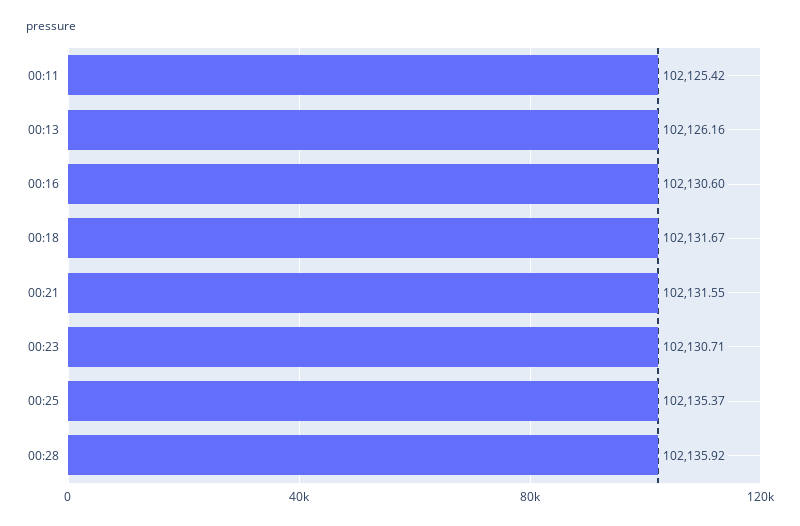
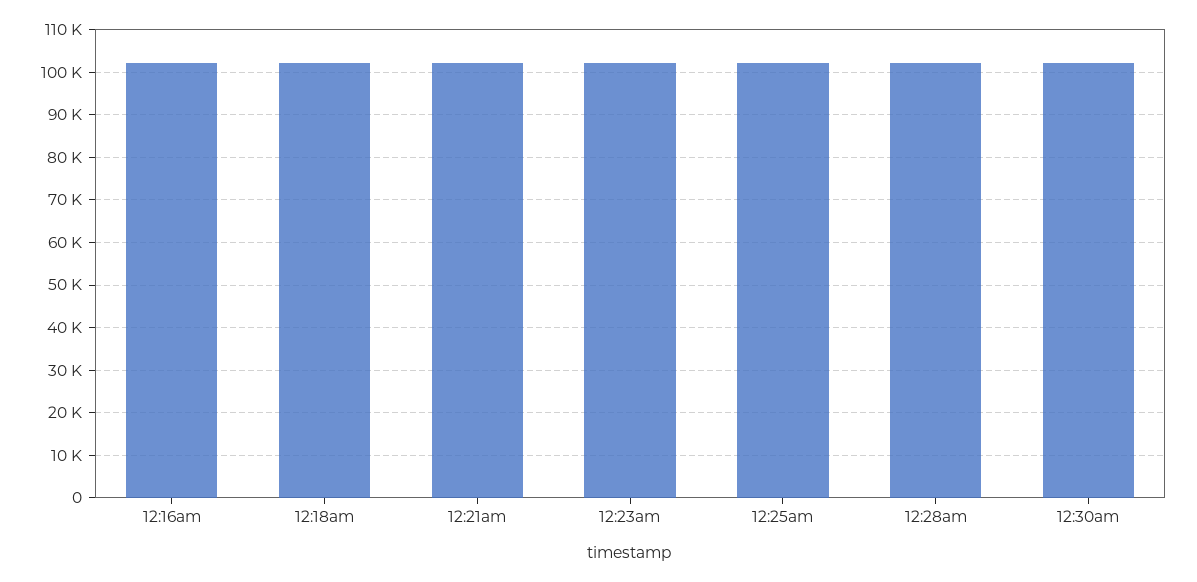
00:11: 102125.42 -> none
00:13: 102126.16 -> none
12:30am: none -> 102000

